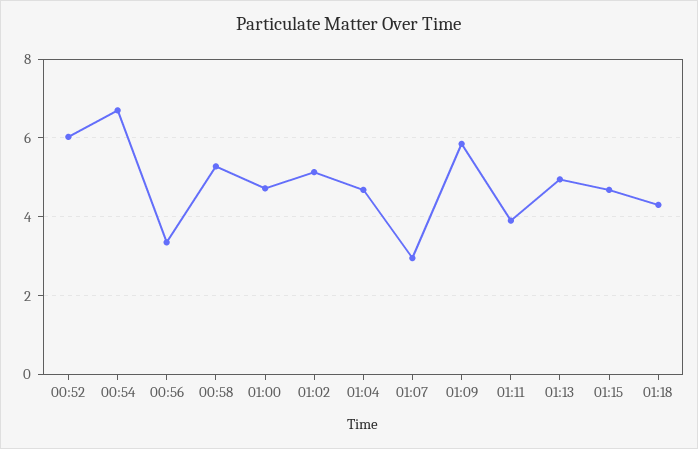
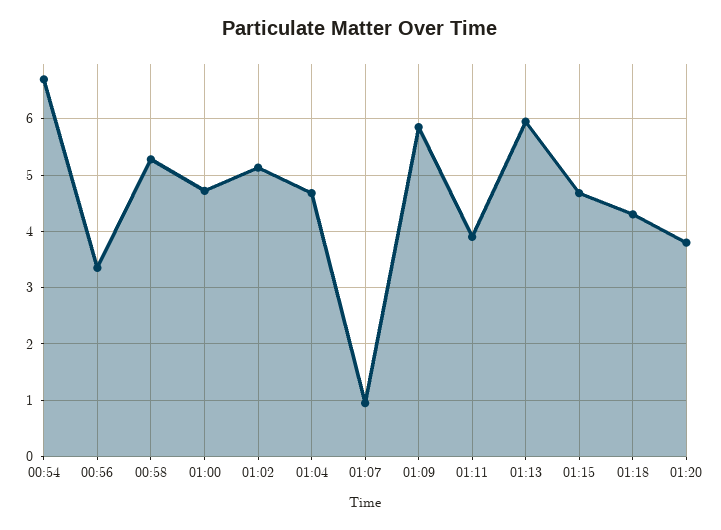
00:52: 6 -> none
01:07: 3 -> 1
01:13: 5 -> 6
01:20: none -> 3.8

